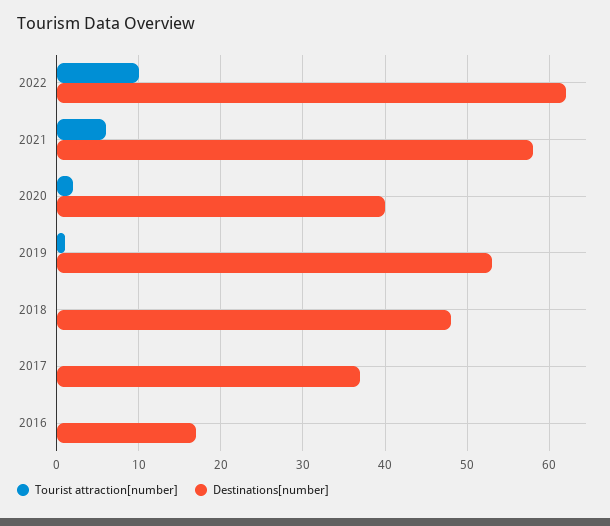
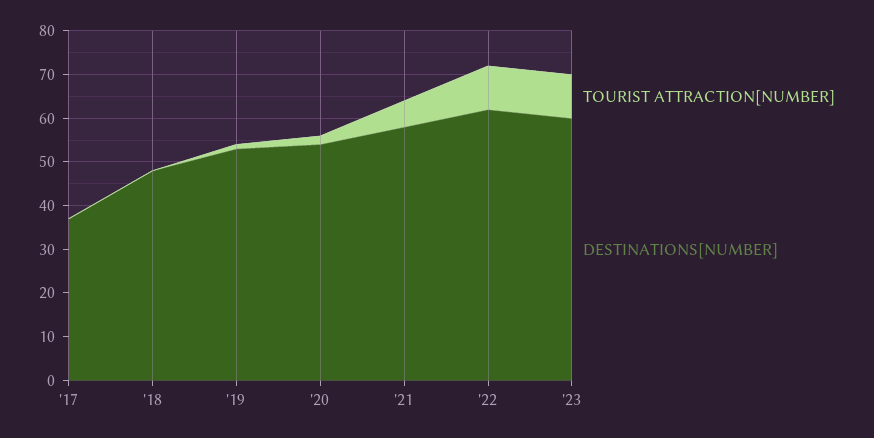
Destinations[number], 2020: 40 -> 55
Tourist attraction[number], 2016: 0 -> none
Destinations[number], 2016: 17 -> none
Tourist attraction[number], '23: none -> 10
Destinations[number], '23: none -> 60

